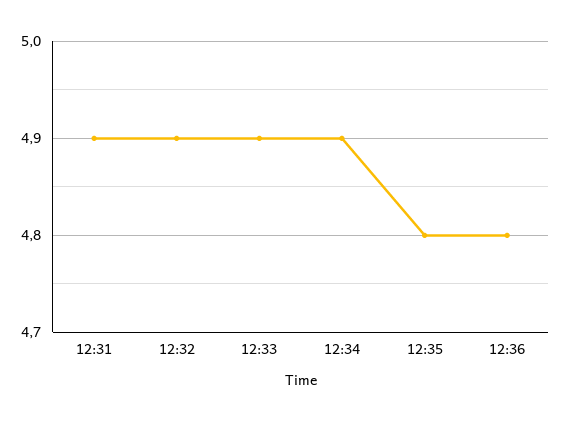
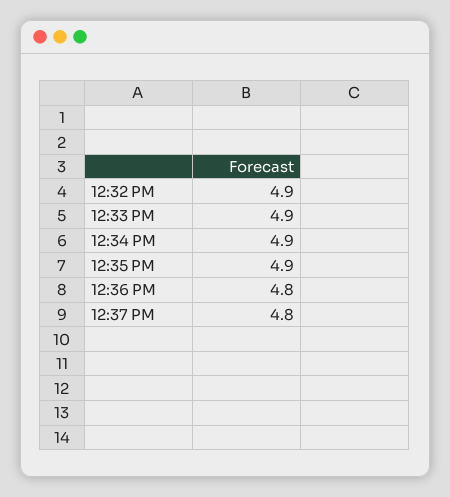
12:31: 4.9 -> none
12:35: 4.8 -> 4.9
12:37 PM: none -> 4.8

